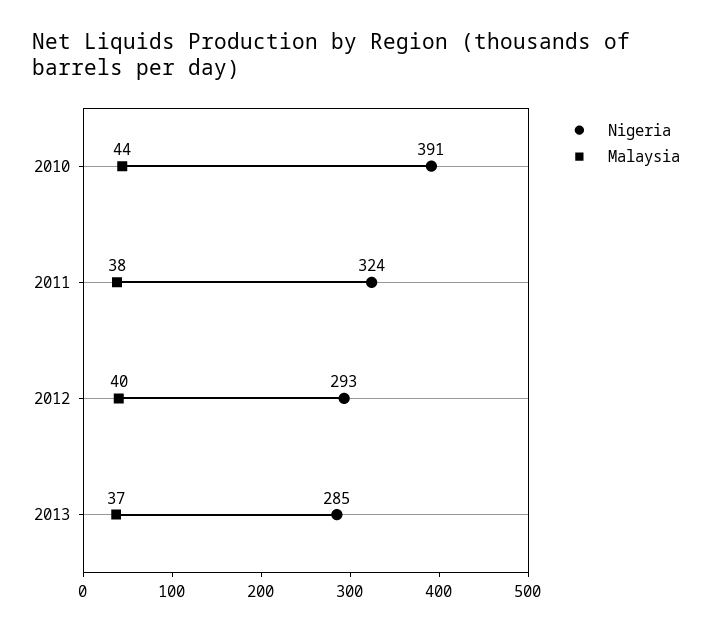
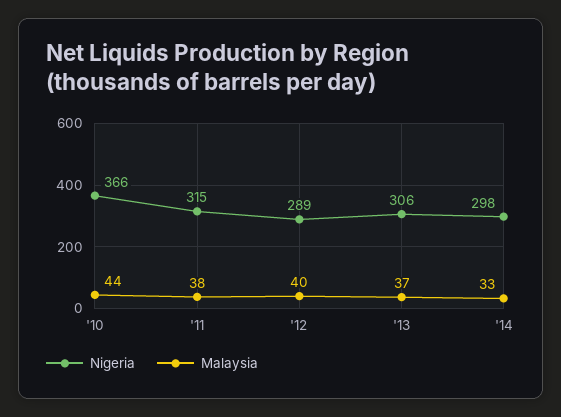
Nigeria, 2010: 391 -> 366
Nigeria, 2011: 324 -> 315
Nigeria, 2012: 293 -> 289
Nigeria, 2013: 285 -> 306
Nigeria, '14: none -> 298
Malaysia, '14: none -> 33

